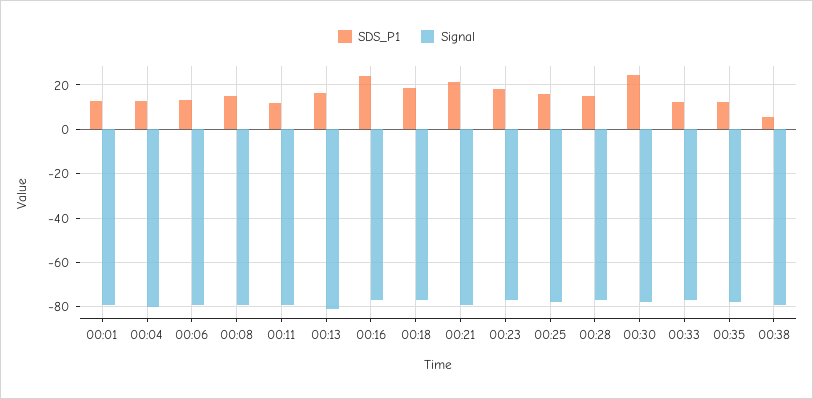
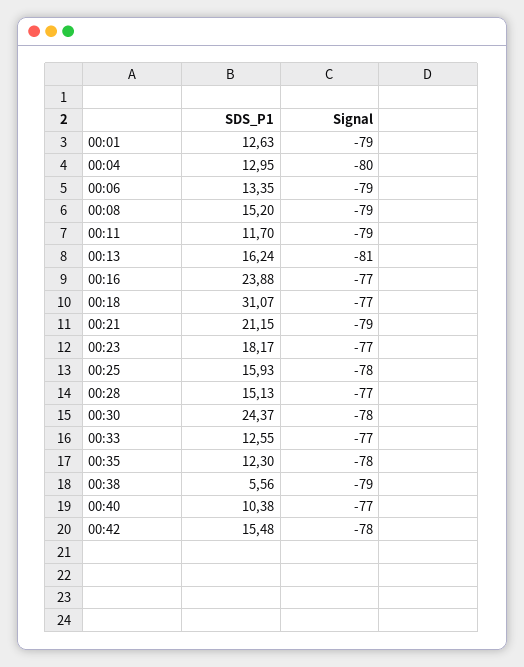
SDS_P1, 00:18: 20 -> 31.07
SDS_P1, 00:40: none -> 10.38
Signal, 00:40: none -> -77
SDS_P1, 00:42: none -> 15.48
Signal, 00:42: none -> -78

